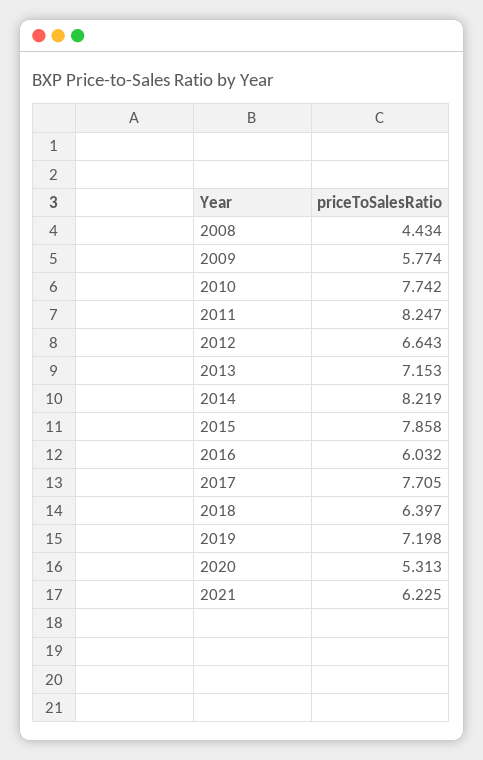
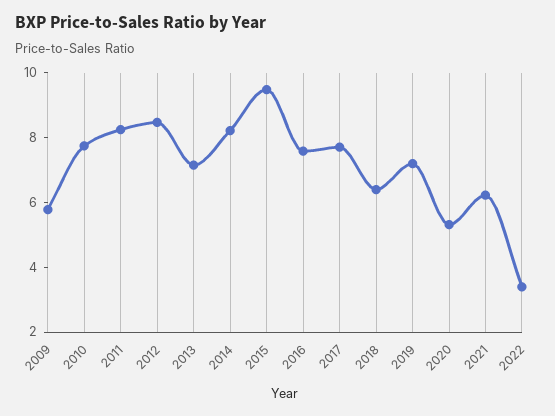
2008: 4.434 -> none
2012: 6.643 -> 8.5
2015: 7.858 -> 9.5
2016: 6.032 -> 7.5
2022: none -> 3.5

